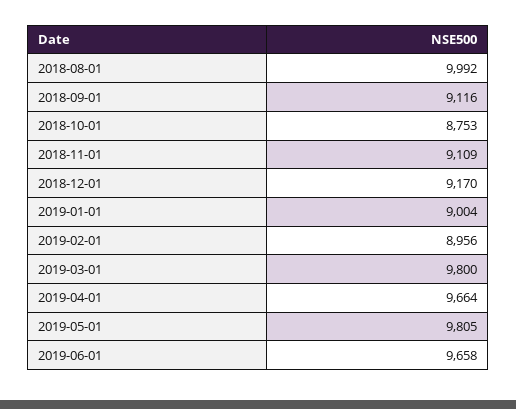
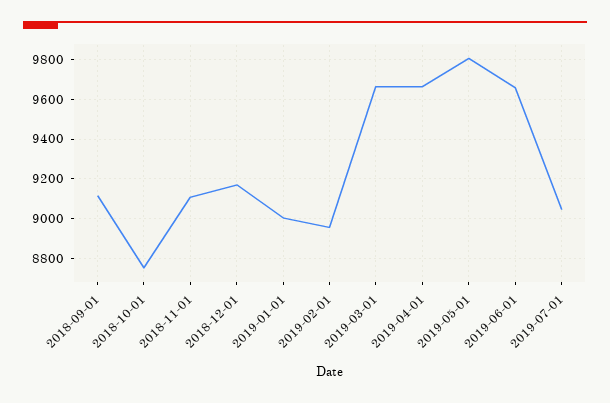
2018-08-01: 9992 -> none
2019-03-01: 9800 -> 9650
2019-07-01: none -> 9050

